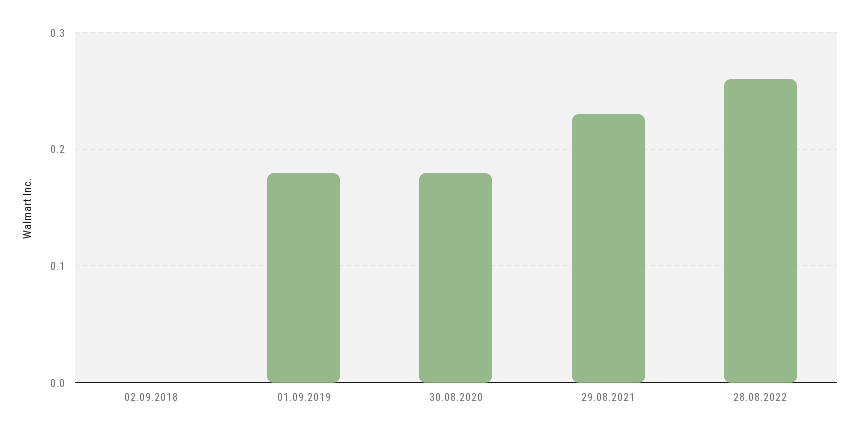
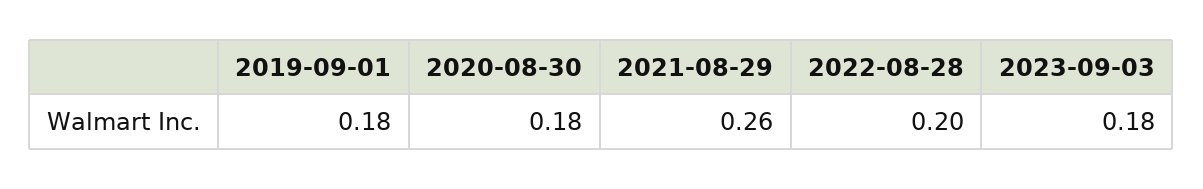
02.09.2018: 0 -> none
29.08.2021: 0.23 -> 0.26
28.08.2022: 0.26 -> 0.2
2023-09-03: none -> 0.18

